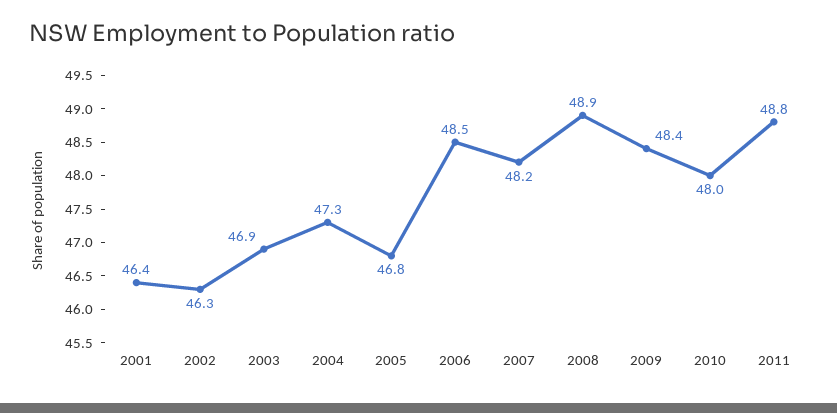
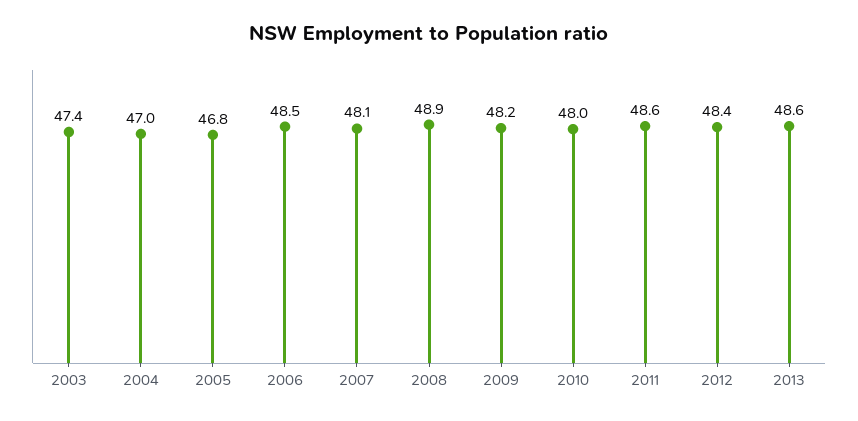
2001: 46.4 -> none
2002: 46.3 -> none
2003: 46.9 -> 47.4
2004: 47.3 -> 47
2007: 48.2 -> 48.1
2009: 48.4 -> 48.2
2011: 48.8 -> 48.6
2012: none -> 48.4
2013: none -> 48.6

